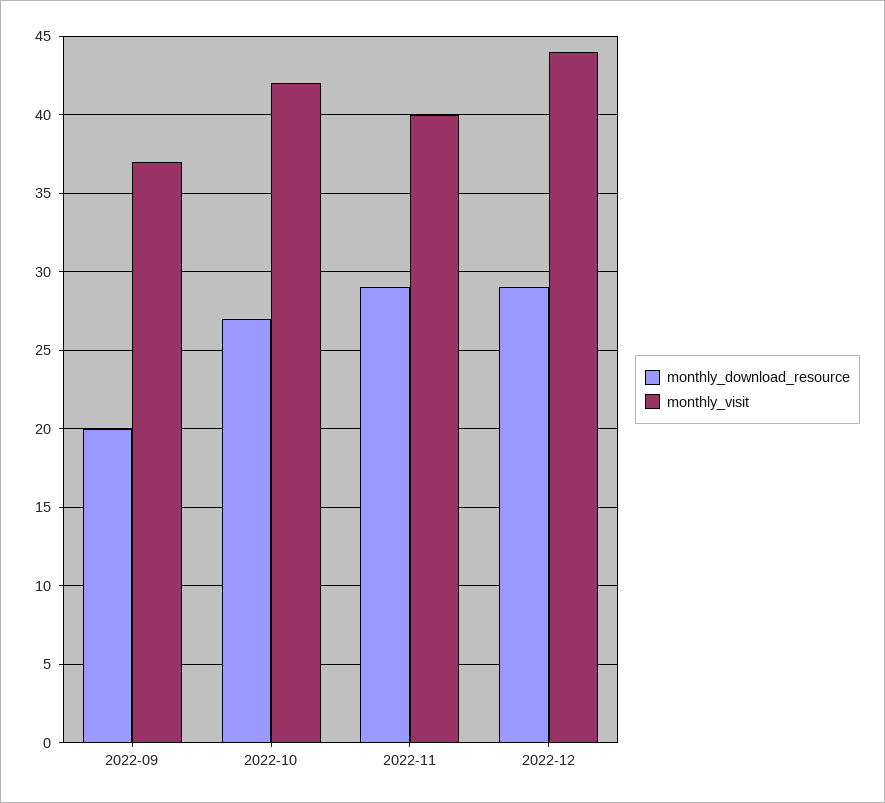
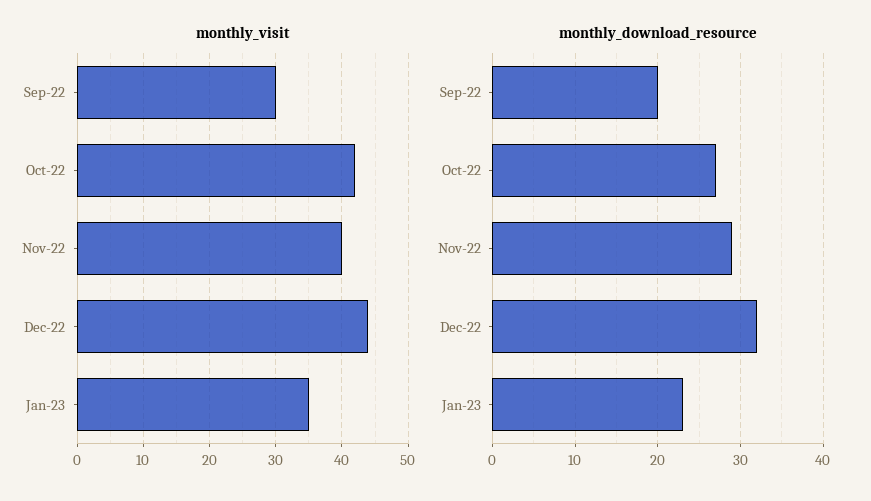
monthly_visit, 2022-09: 37 -> 30
monthly_download_resource, 2022-12: 29 -> 32
monthly_visit, Jan-23: none -> 35
monthly_download_resource, Jan-23: none -> 23

